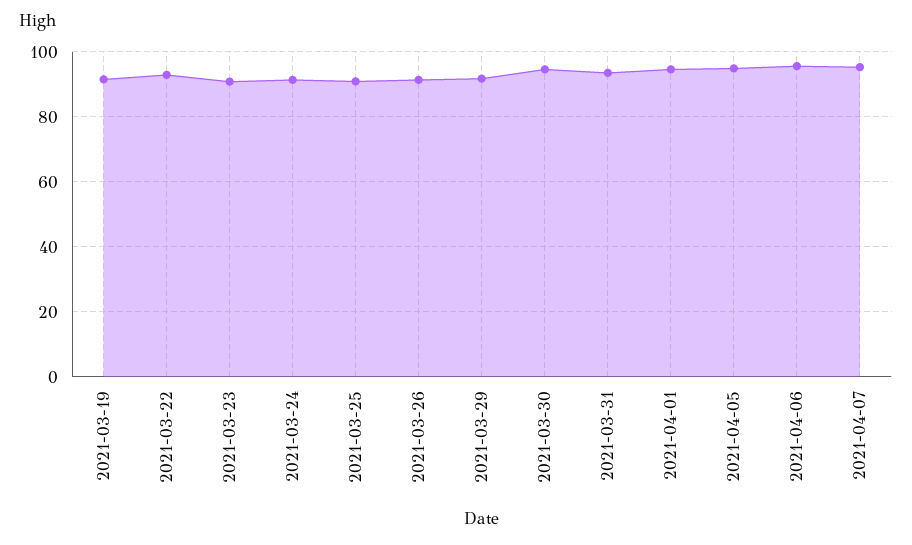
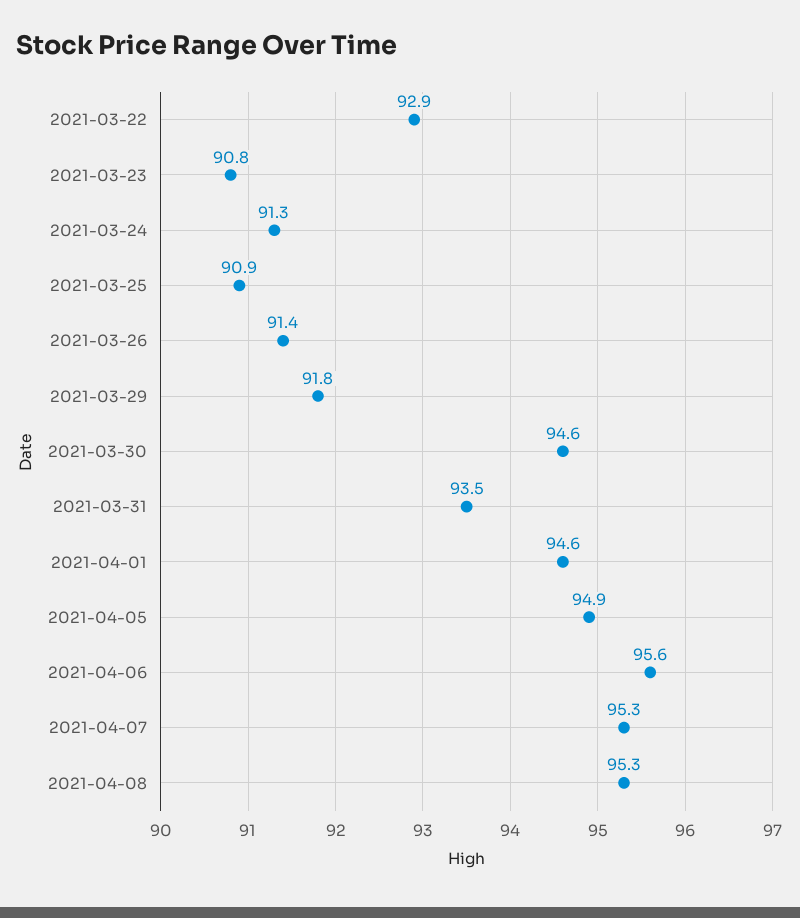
2021-03-19: 92 -> none
2021-04-08: none -> 95.3

